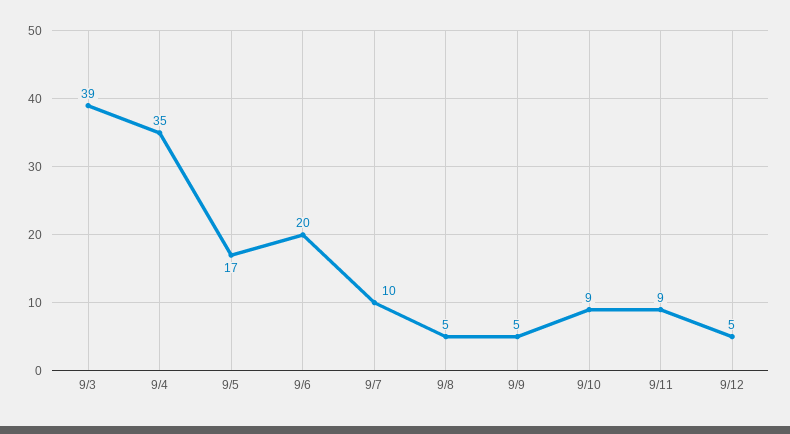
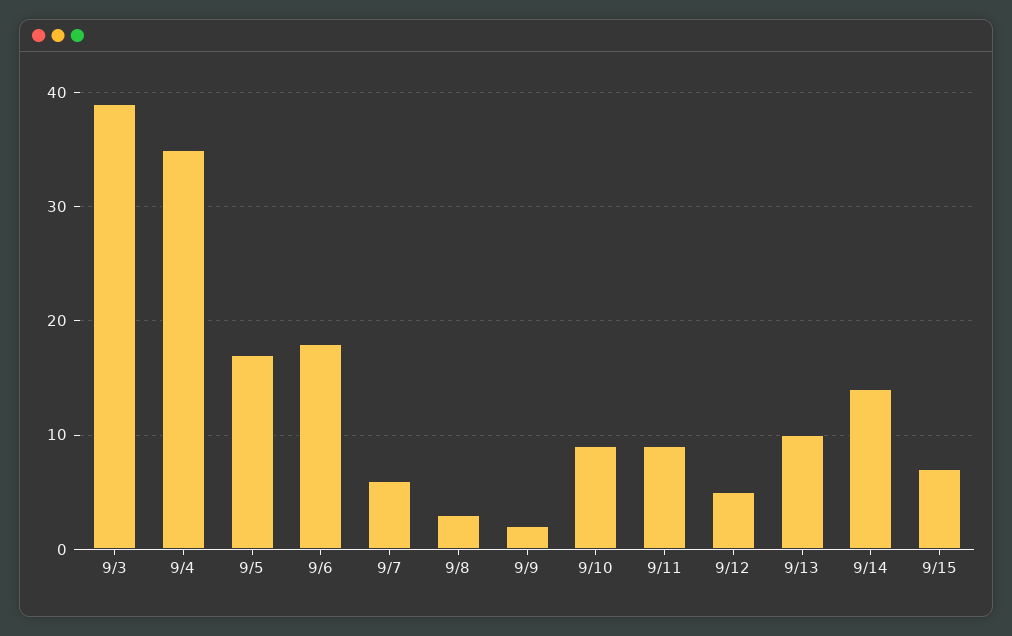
9/6: 20 -> 18
9/7: 10 -> 6
9/8: 5 -> 3
9/9: 5 -> 2
9/13: none -> 10
9/14: none -> 14
9/15: none -> 7

